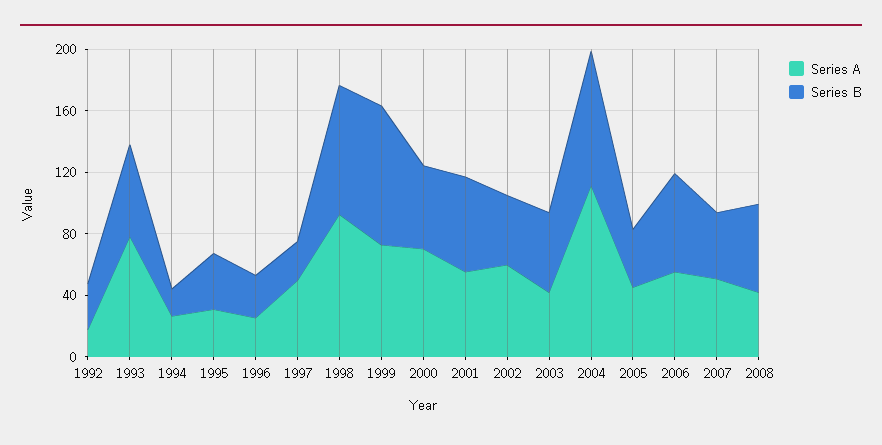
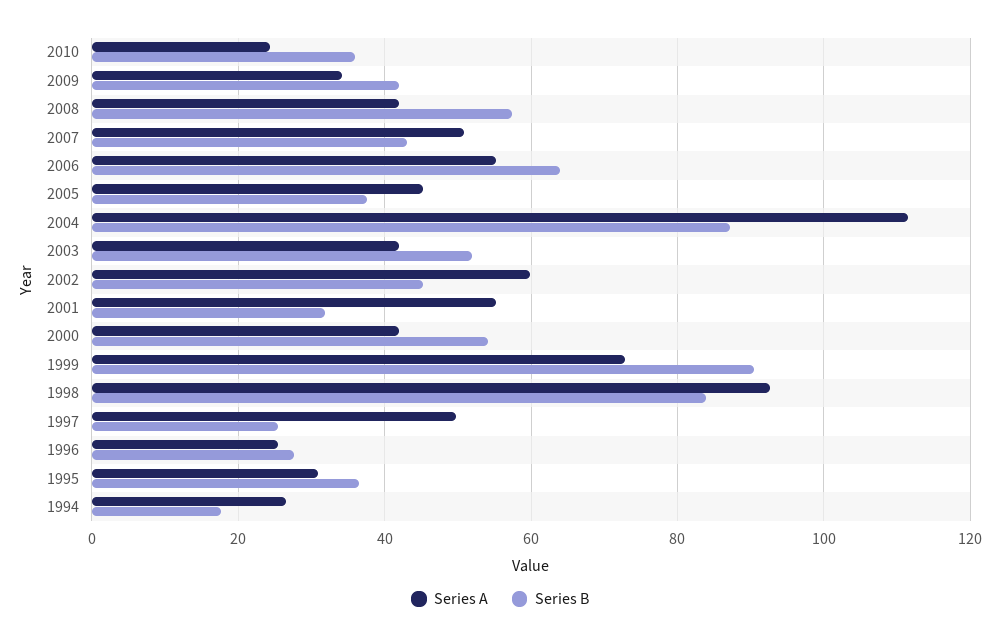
Series A, 1992: 20 -> none
Series B, 1992: 30 -> none
Series A, 1993: 80 -> none
Series B, 1993: 60 -> none
Series A, 2000: 70 -> 42
Series B, 2001: 60 -> 32
Series A, 2010: none -> 24
Series B, 2010: none -> 36
Series A, 2009: none -> 34
Series B, 2009: none -> 42

